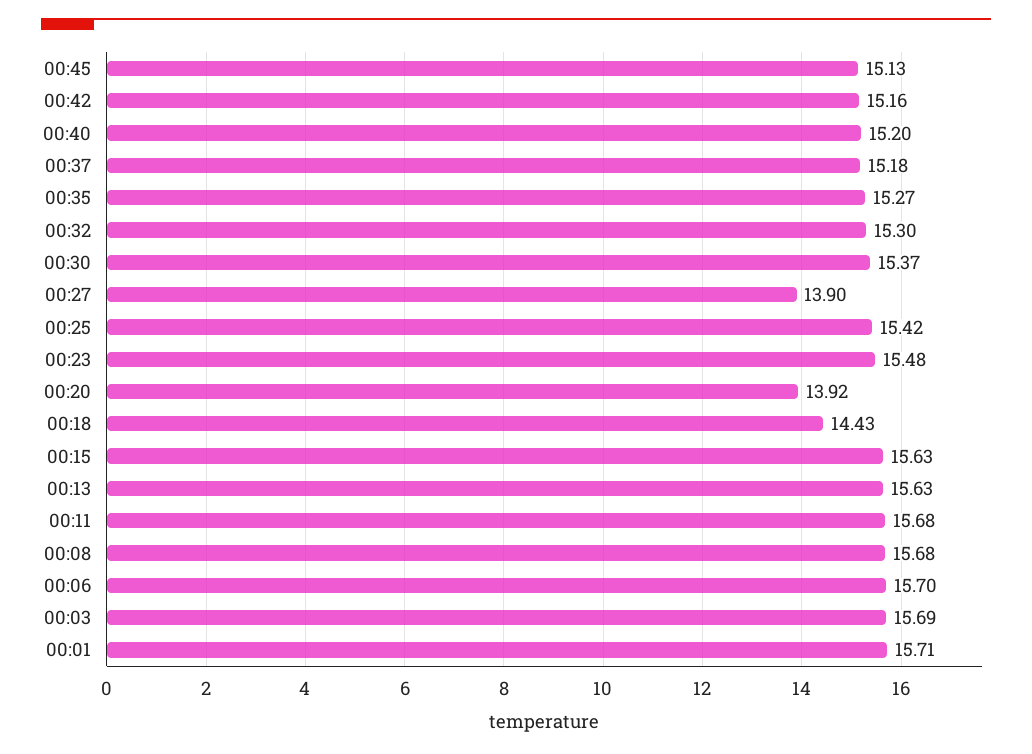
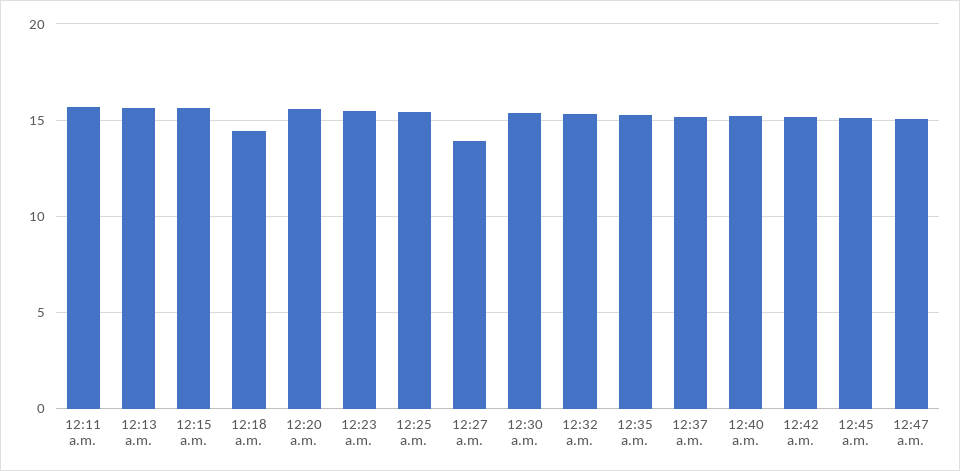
00:20: 13.92 -> 15.5
00:08: 15.68 -> none
00:06: 15.7 -> none
00:03: 15.69 -> none
00:01: 15.71 -> none
12:47 a.m.: none -> 15

